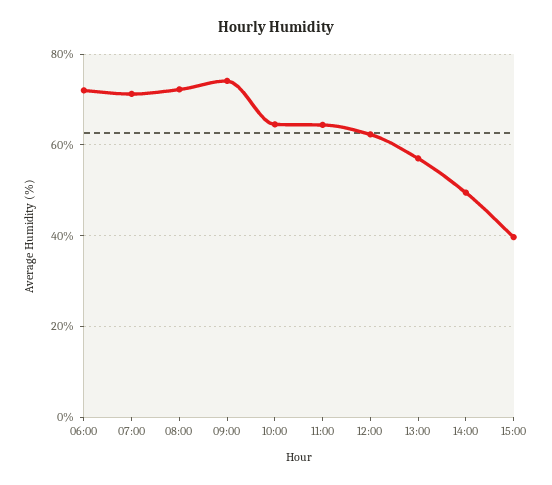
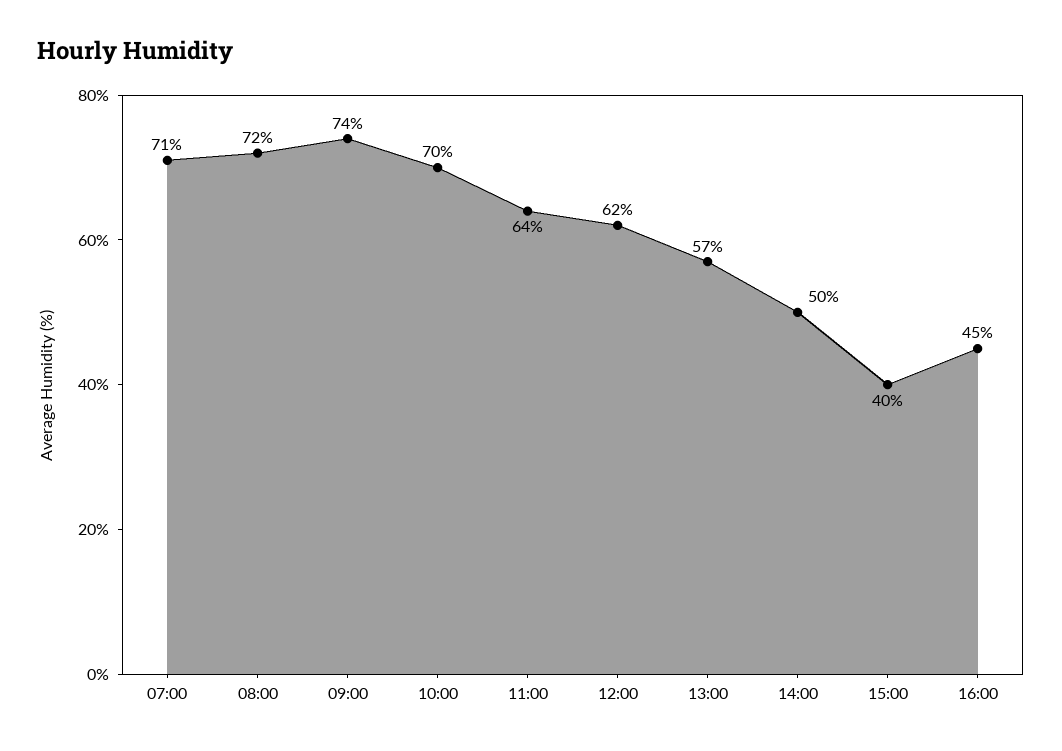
06:00: 72 -> none
10:00: 64 -> 70
16:00: none -> 45

